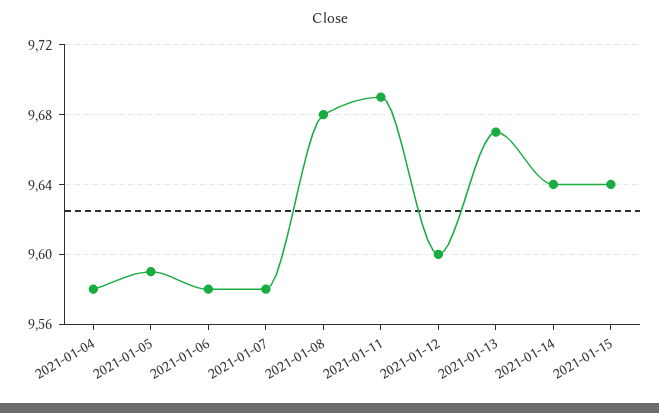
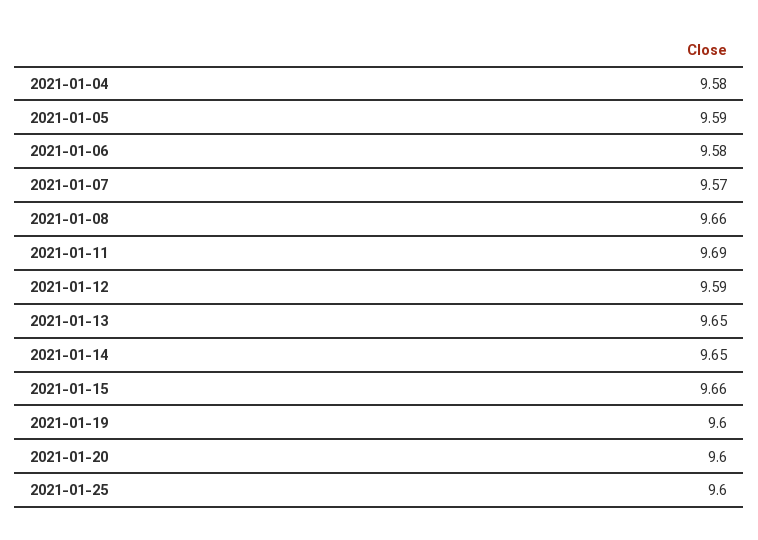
2021-01-07: 9.58 -> 9.57
2021-01-08: 9.68 -> 9.66
2021-01-12: 9.6 -> 9.59
2021-01-13: 9.67 -> 9.65
2021-01-14: 9.64 -> 9.65
2021-01-15: 9.64 -> 9.66
2021-01-19: none -> 9.6
2021-01-20: none -> 9.6
2021-01-25: none -> 9.6

